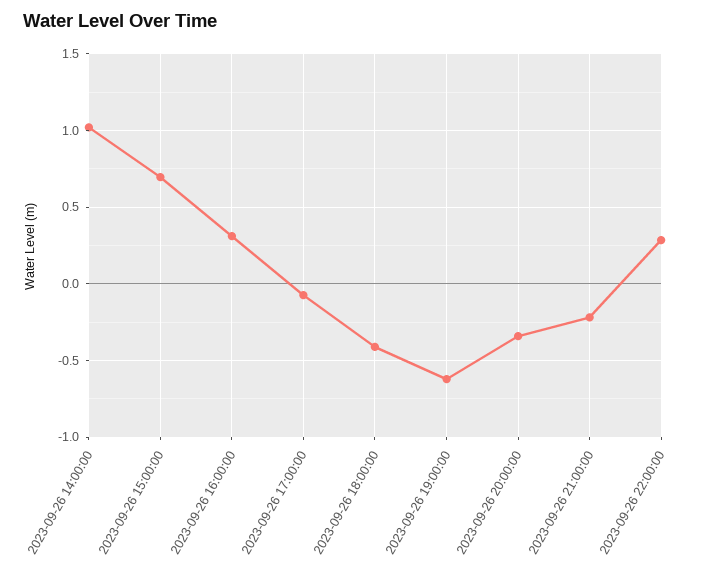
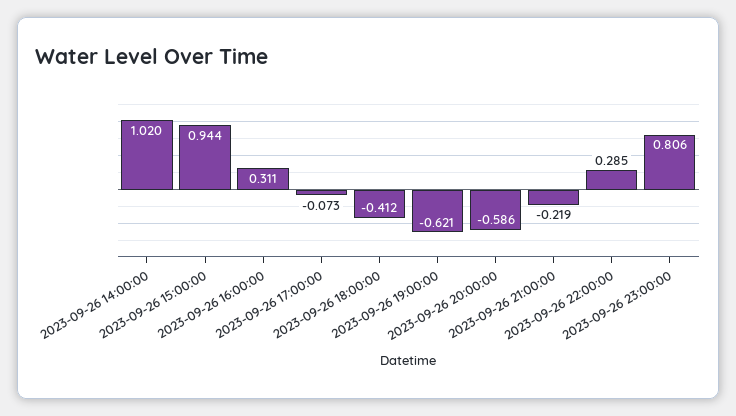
2023-09-26 15:00:00: 0.7 -> 0.944
2023-09-26 20:00:00: -0.35 -> -0.586
2023-09-26 23:00:00: none -> 0.806

